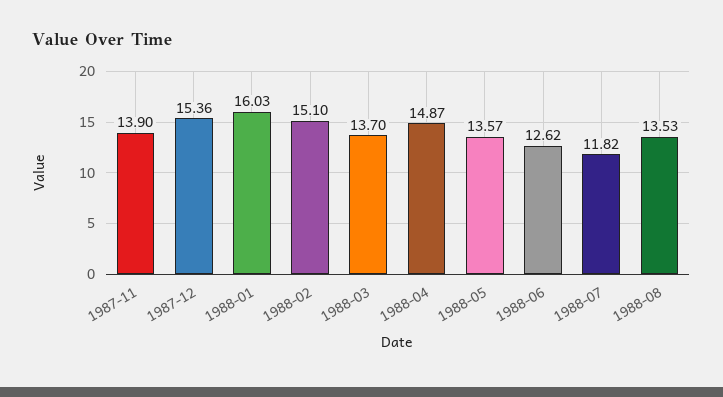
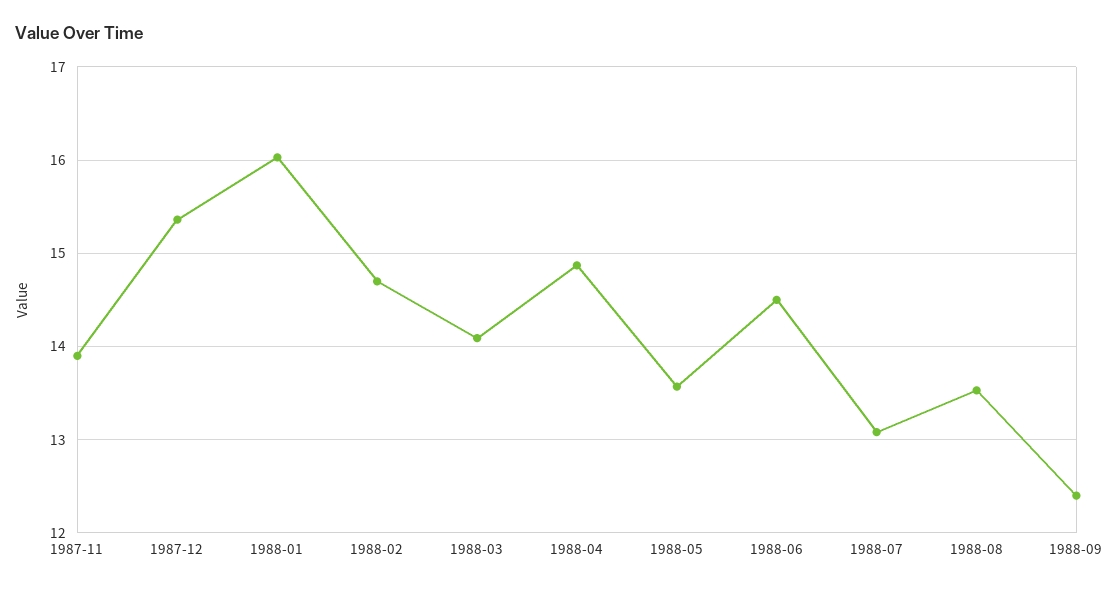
1988-02: 15.1 -> 14.7
1988-03: 13.7 -> 14.1
1988-06: 12.62 -> 14.5
1988-07: 11.82 -> 13.1
1988-09: none -> 12.4

